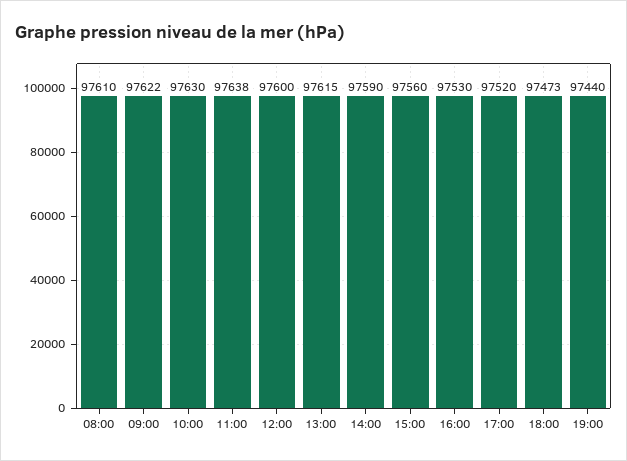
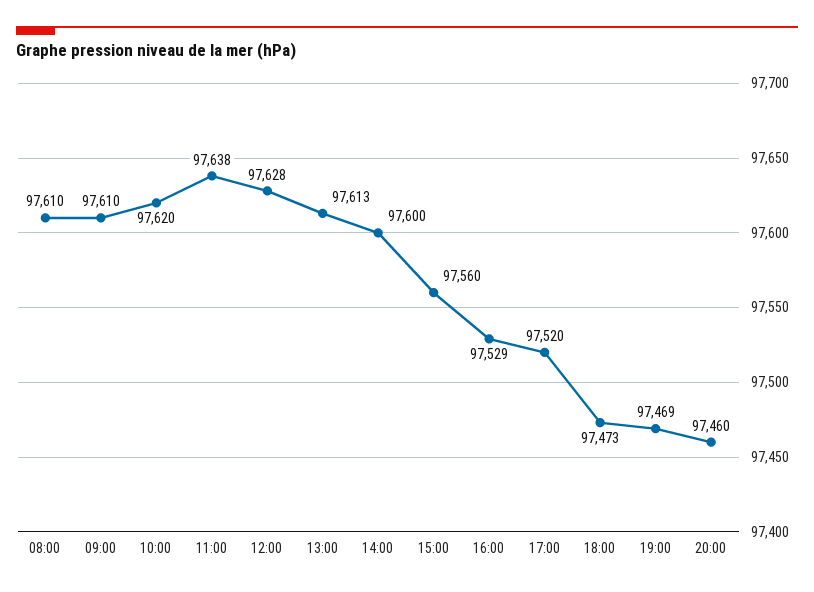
09:00: 97622 -> 97610
10:00: 97630 -> 97620
12:00: 97600 -> 97628
13:00: 97615 -> 97613
14:00: 97590 -> 97600
16:00: 97530 -> 97529
19:00: 97440 -> 97469
20:00: none -> 97460

